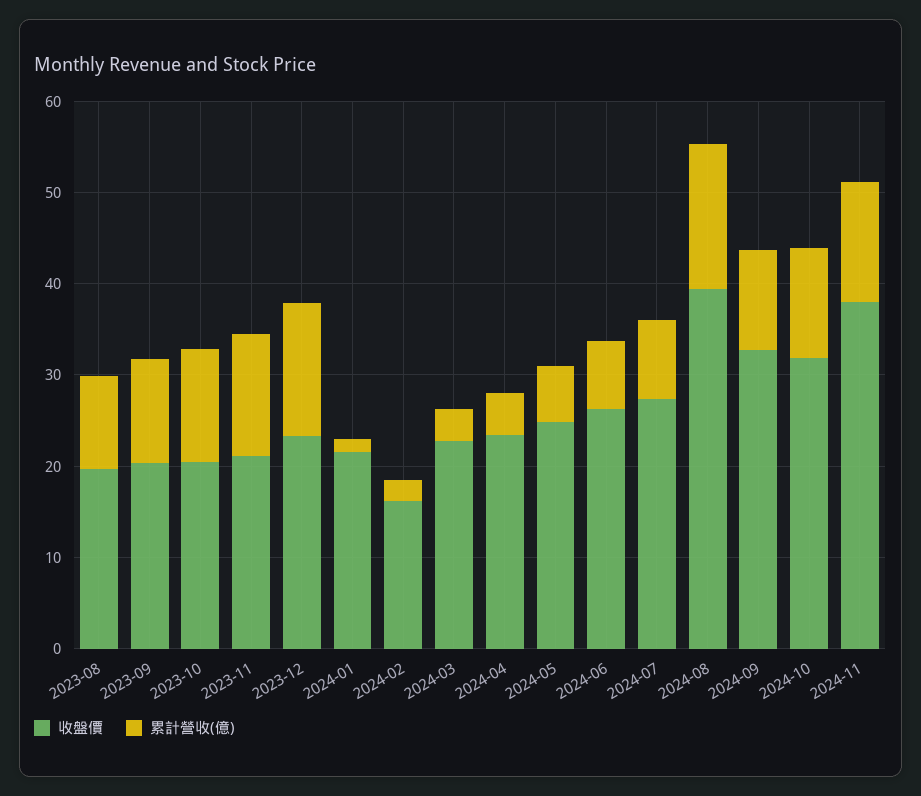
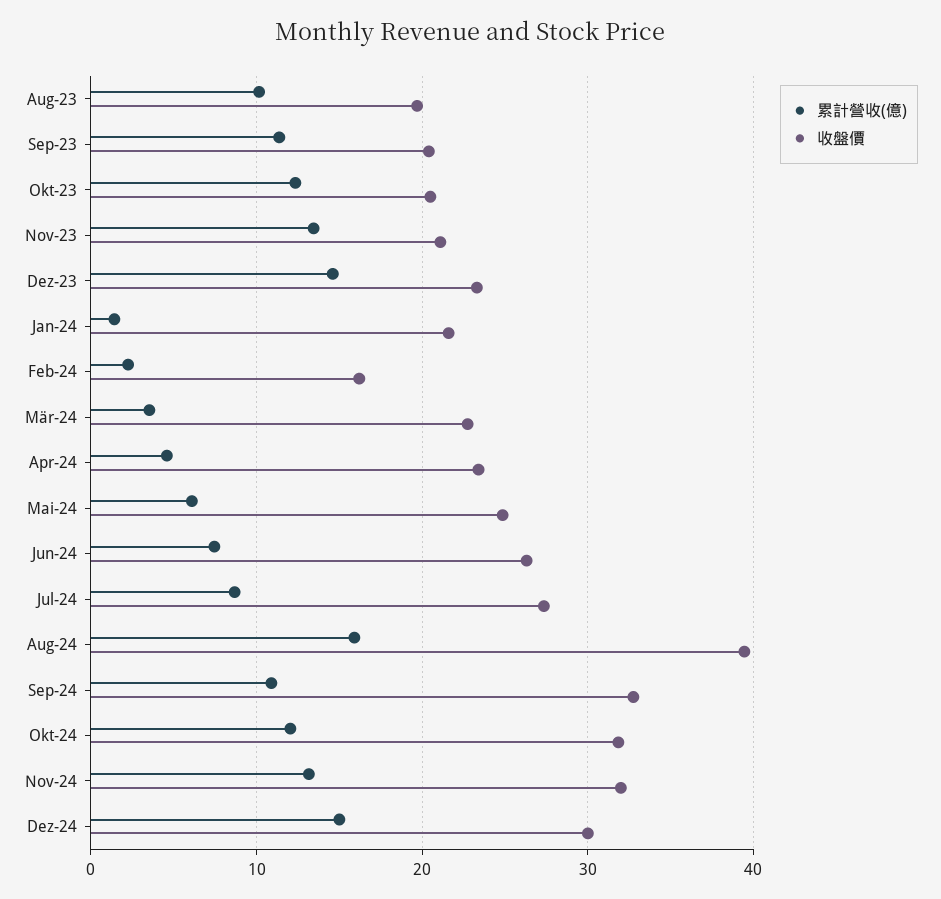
收盤價, 2024-11: 38 -> 32
累計營收(億), Dez-24: none -> 15
收盤價, Dez-24: none -> 30

